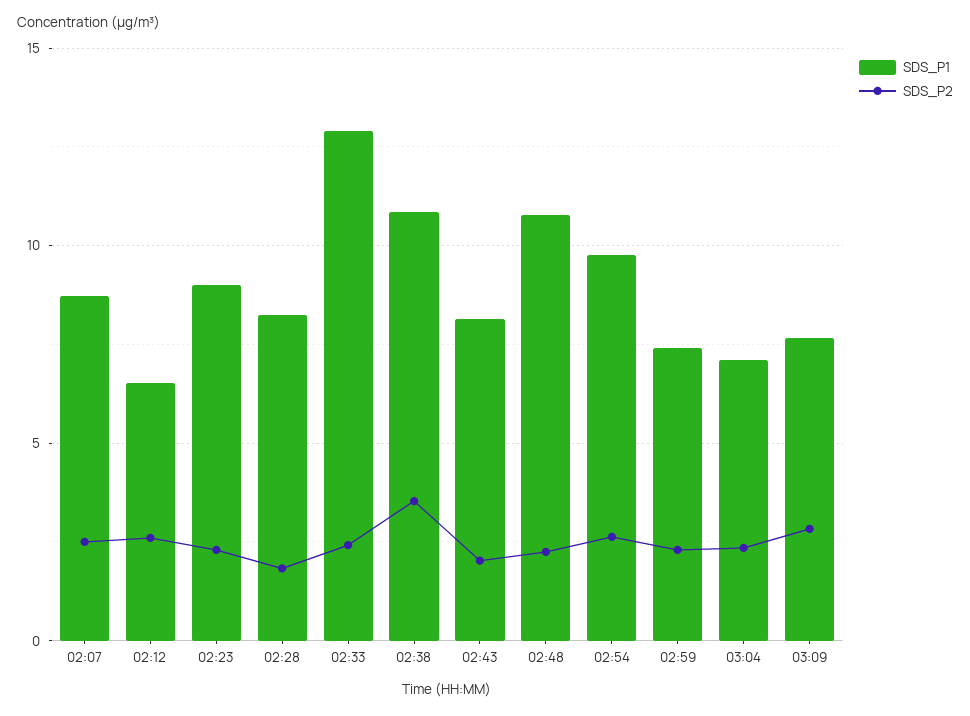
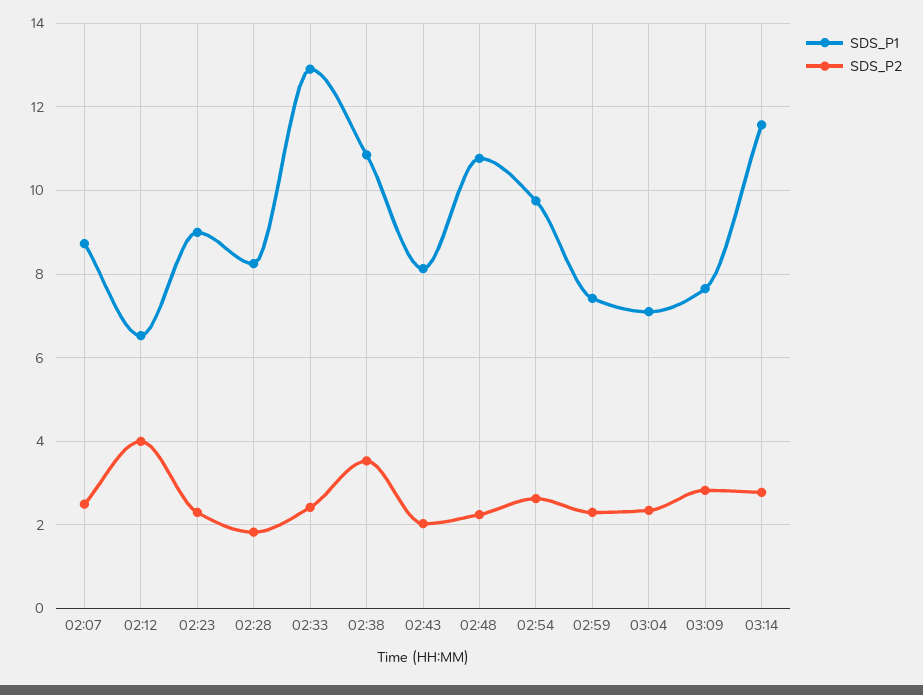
SDS_P2, 02:12: 2.5 -> 4
SDS_P1, 03:14: none -> 11.6
SDS_P2, 03:14: none -> 2.8

